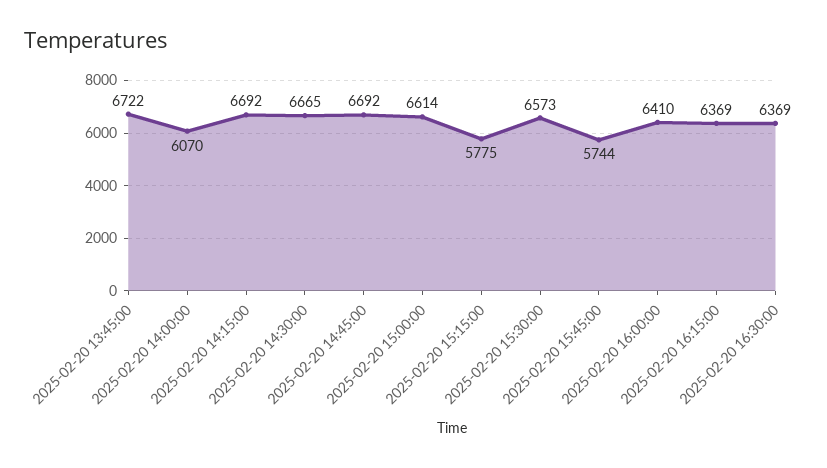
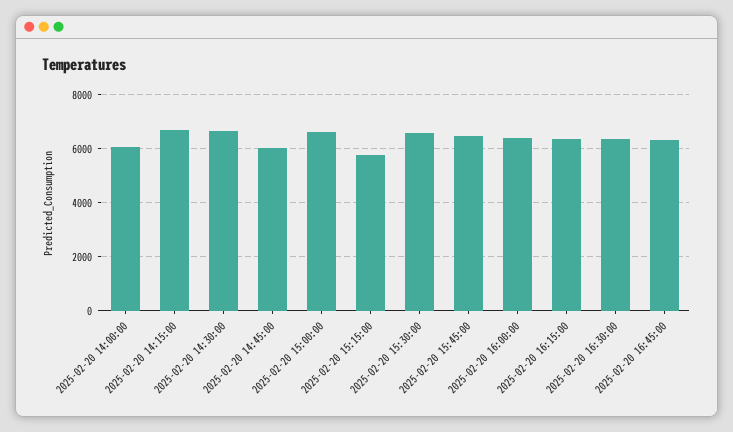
2025-02-20 13:45:00: 6722 -> none
2025-02-20 14:45:00: 6692 -> 6000
2025-02-20 15:45:00: 5744 -> 6500
2025-02-20 16:45:00: none -> 6250

